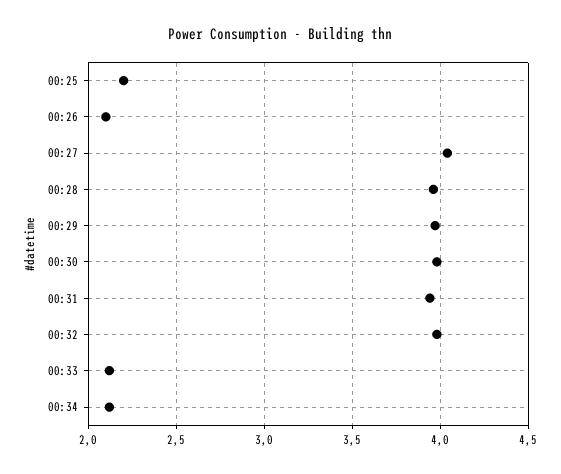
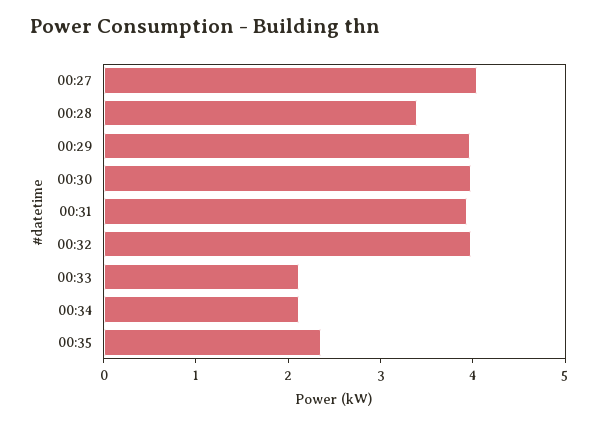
00:25: 2.2 -> none
00:26: 2.1 -> none
00:28: 3.95 -> 3.4
00:35: none -> 2.4

